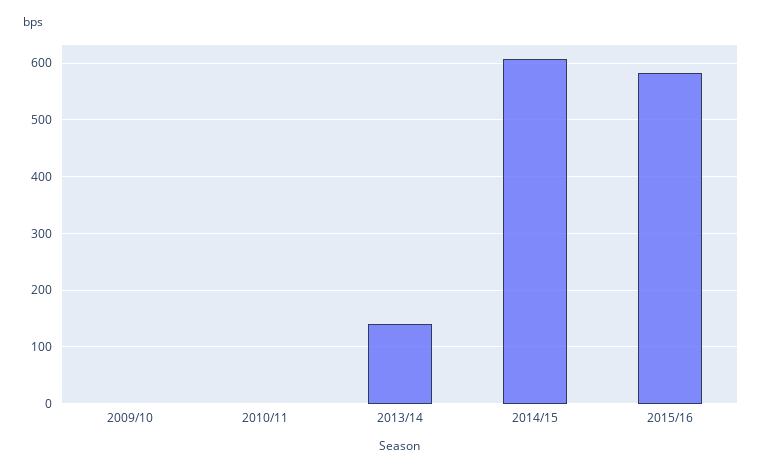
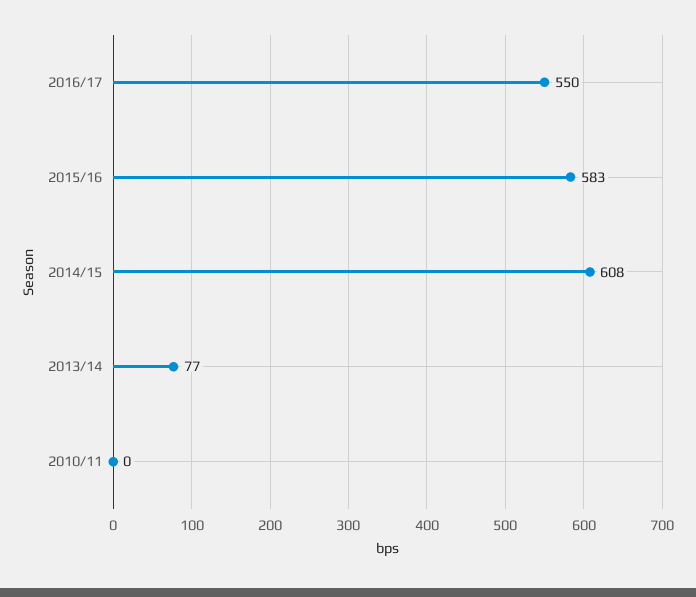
2009/10: 0 -> none
2013/14: 140 -> 77
2016/17: none -> 550

